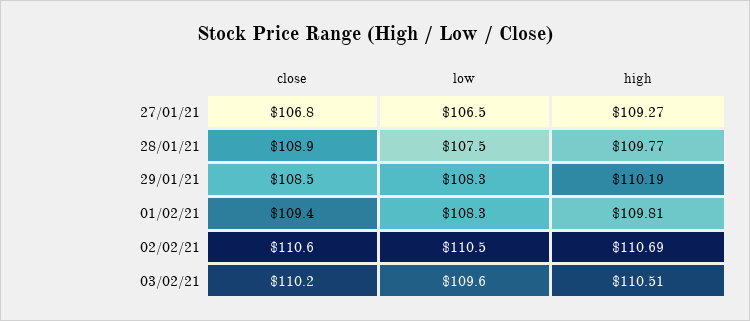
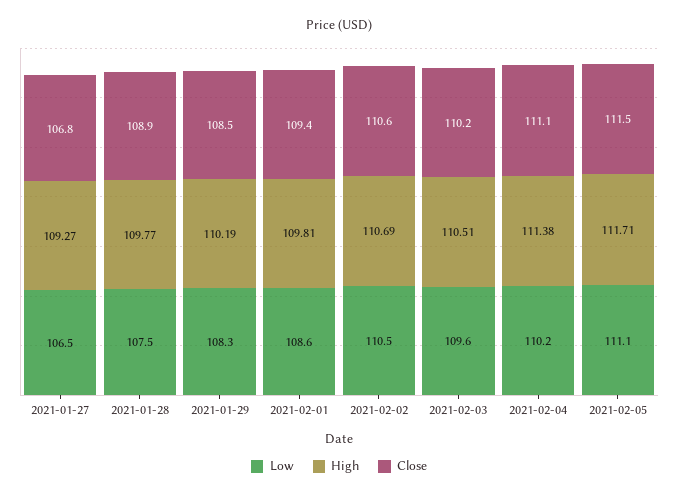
low, 01/02/21: 108.3 -> 108.6
low, 2021-02-04: none -> 110.2
high, 2021-02-04: none -> 111.38
close, 2021-02-04: none -> 111.1
low, 2021-02-05: none -> 111.1
high, 2021-02-05: none -> 111.71
close, 2021-02-05: none -> 111.5

